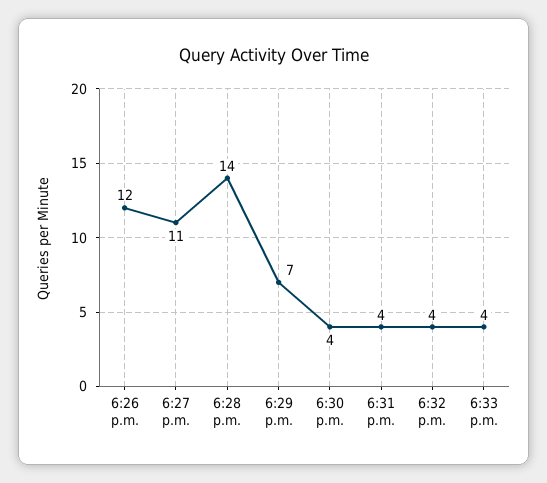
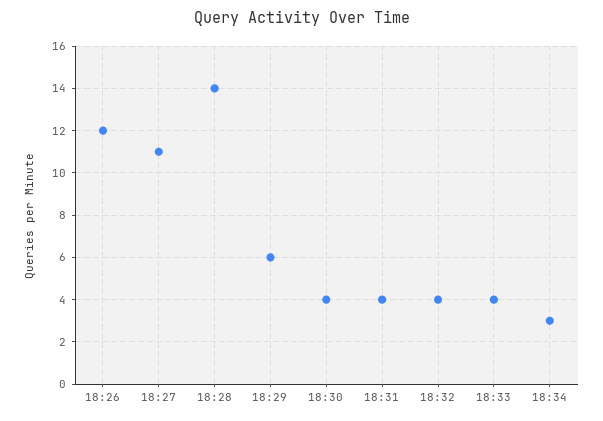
6:29 p.m.: 7 -> 6
18:34: none -> 3

